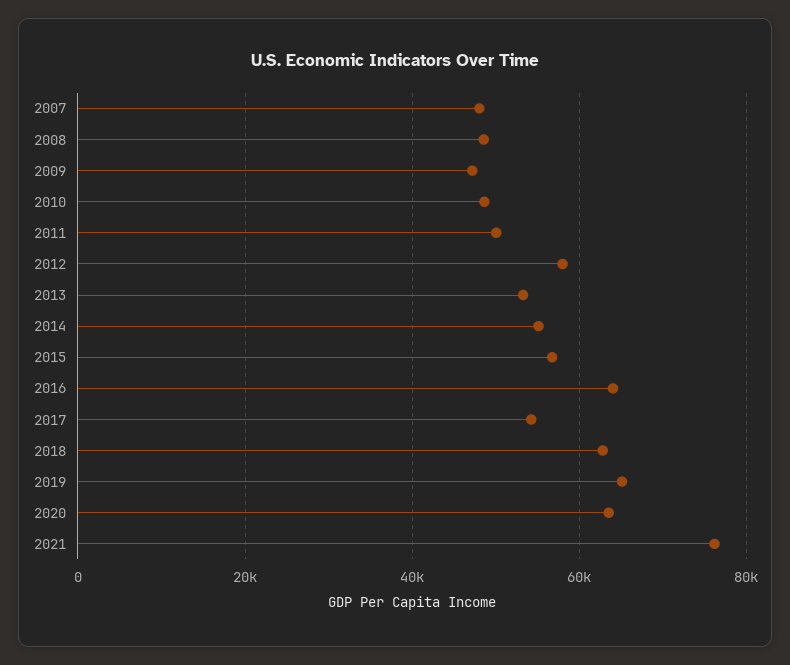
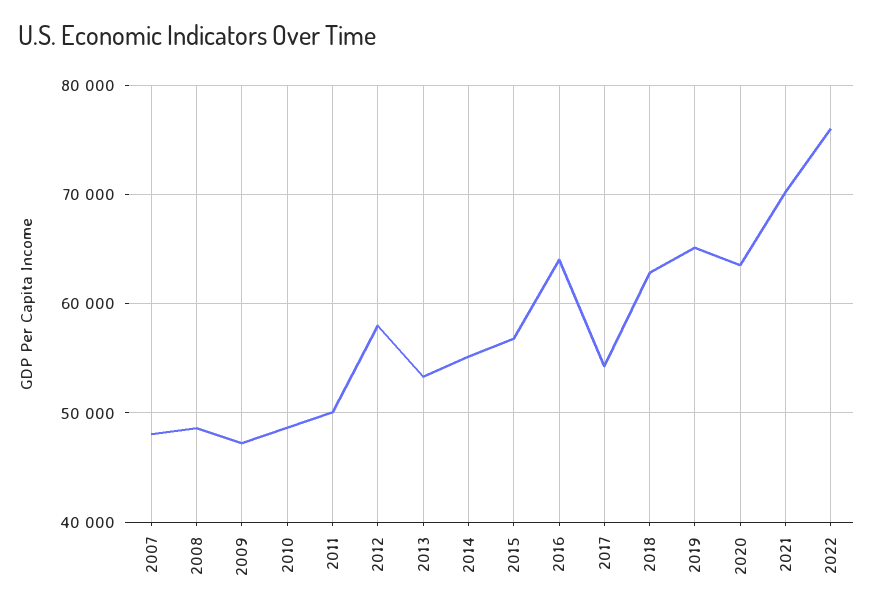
2021: 76000 -> 70000
2022: none -> 76000

